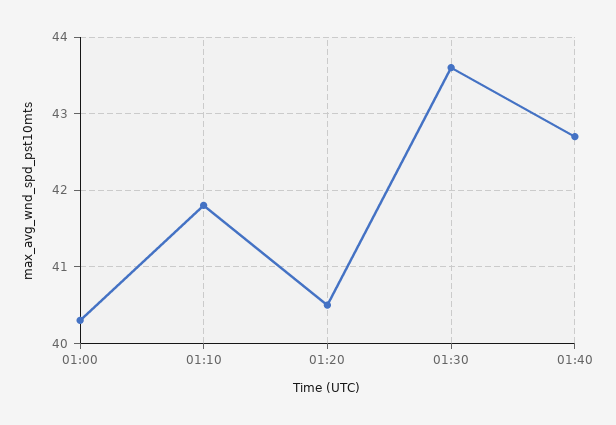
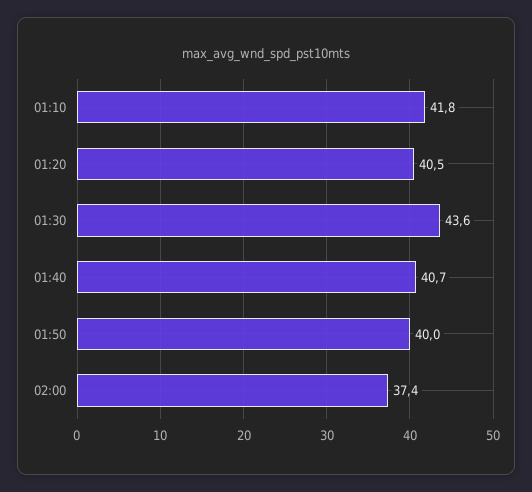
01:00: 40.3 -> none
01:40: 42.7 -> 40.7
01:50: none -> 40
02:00: none -> 37.4

